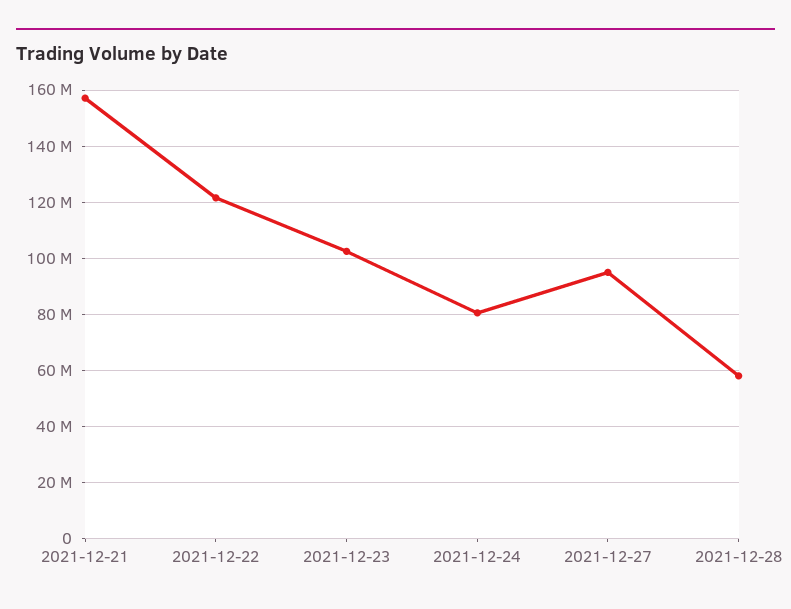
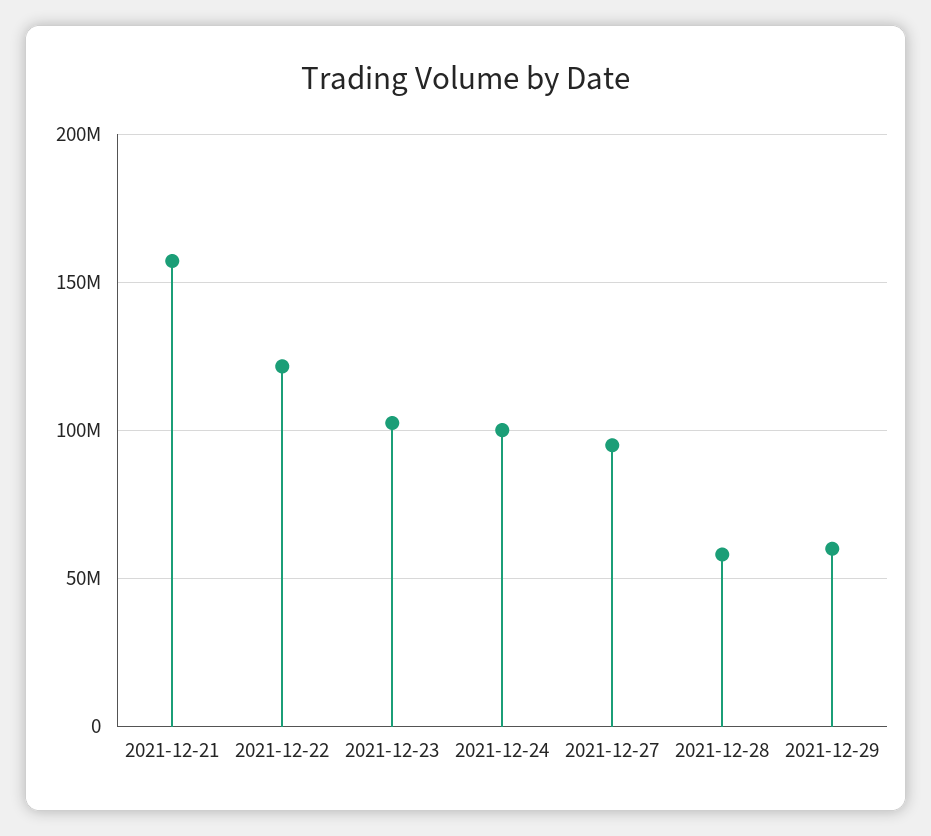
2021-12-24: 80000000 -> 100000000
2021-12-29: none -> 60000000

